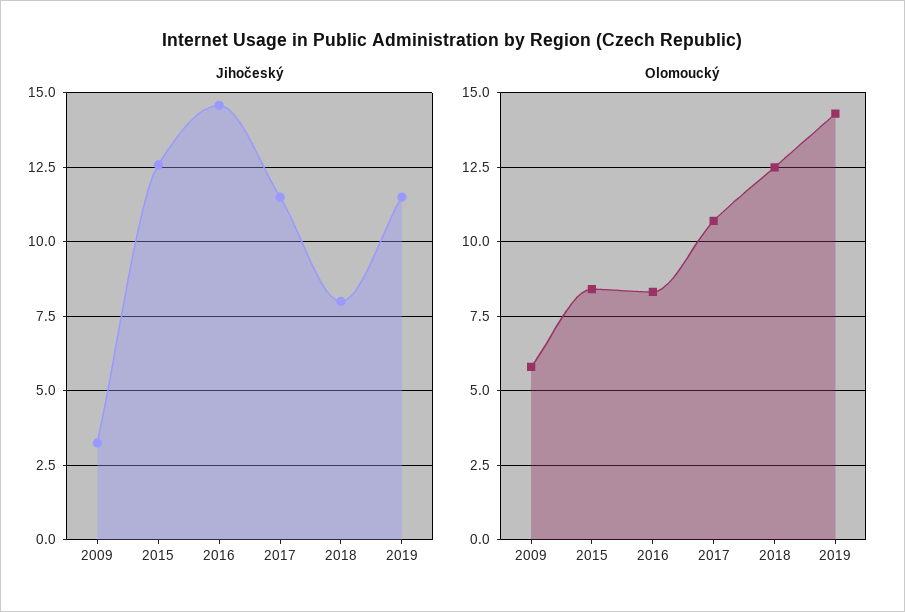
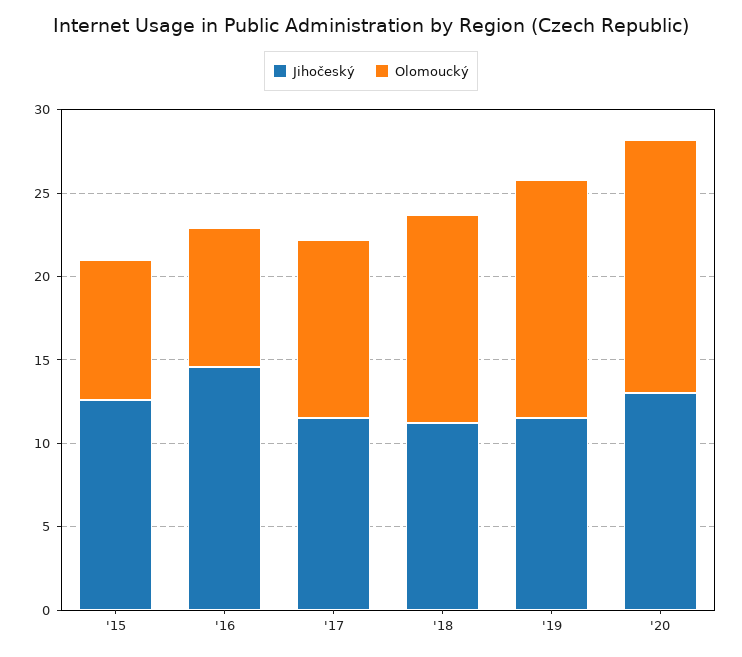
Jihočeský, 2009: 3.25 -> none
Jihočeský, 2018: 8 -> 11
Olomoucký, 2009: 5.75 -> none
Jihočeský, '20: none -> 13
Olomoucký, '20: none -> 15

